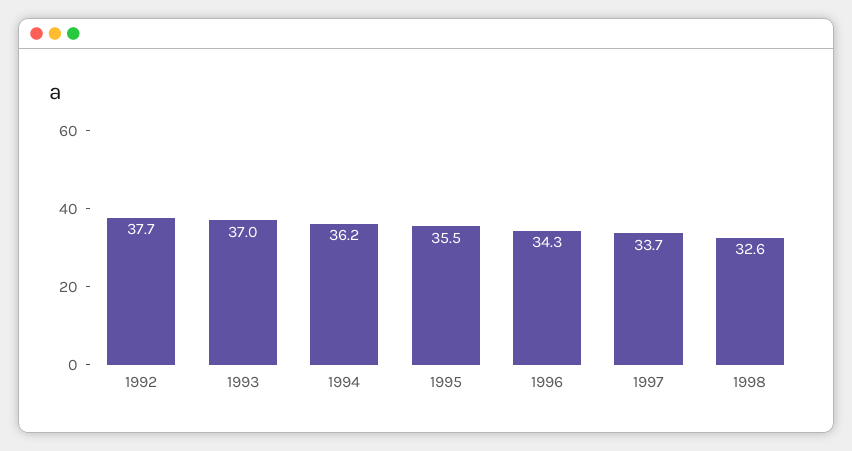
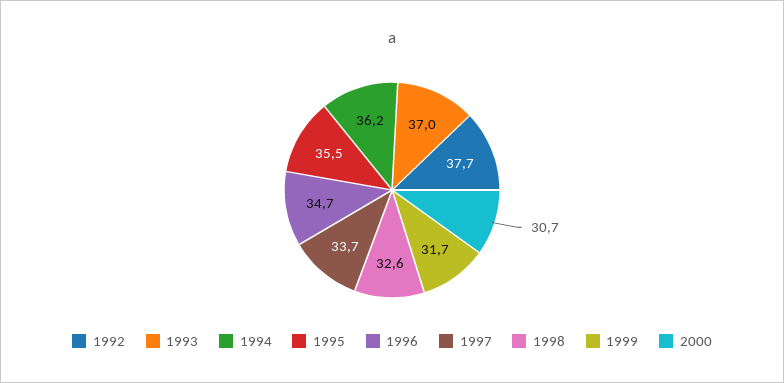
1996: 34.3 -> 34.7
1999: none -> 31.7
2000: none -> 30.7

